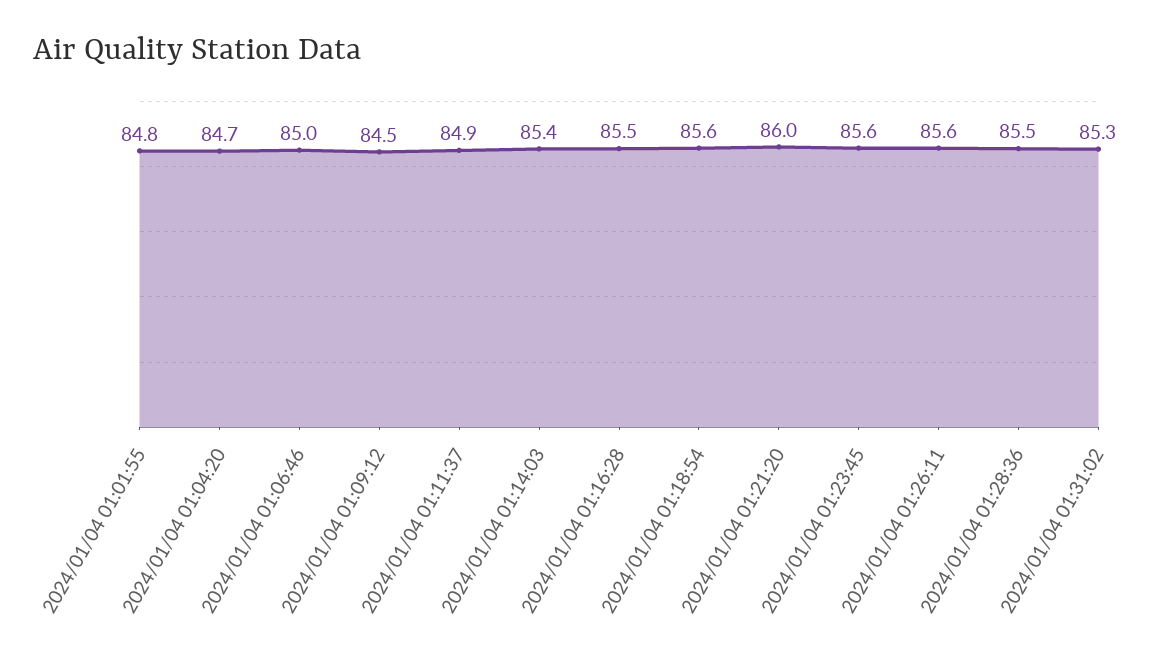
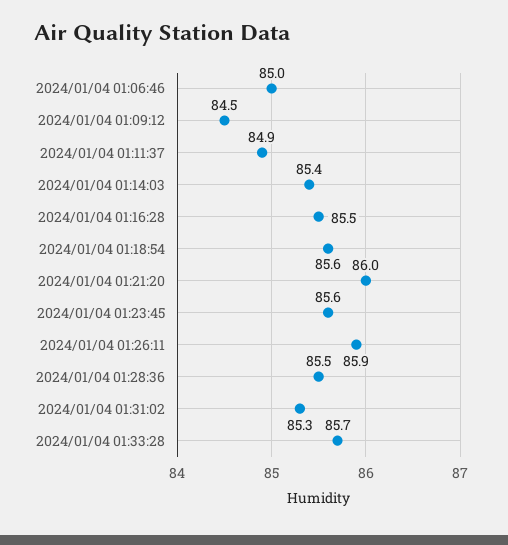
2024/01/04 01:01:55: 84.8 -> none
2024/01/04 01:04:20: 84.7 -> none
2024/01/04 01:26:11: 85.6 -> 85.9
2024/01/04 01:33:28: none -> 85.7

